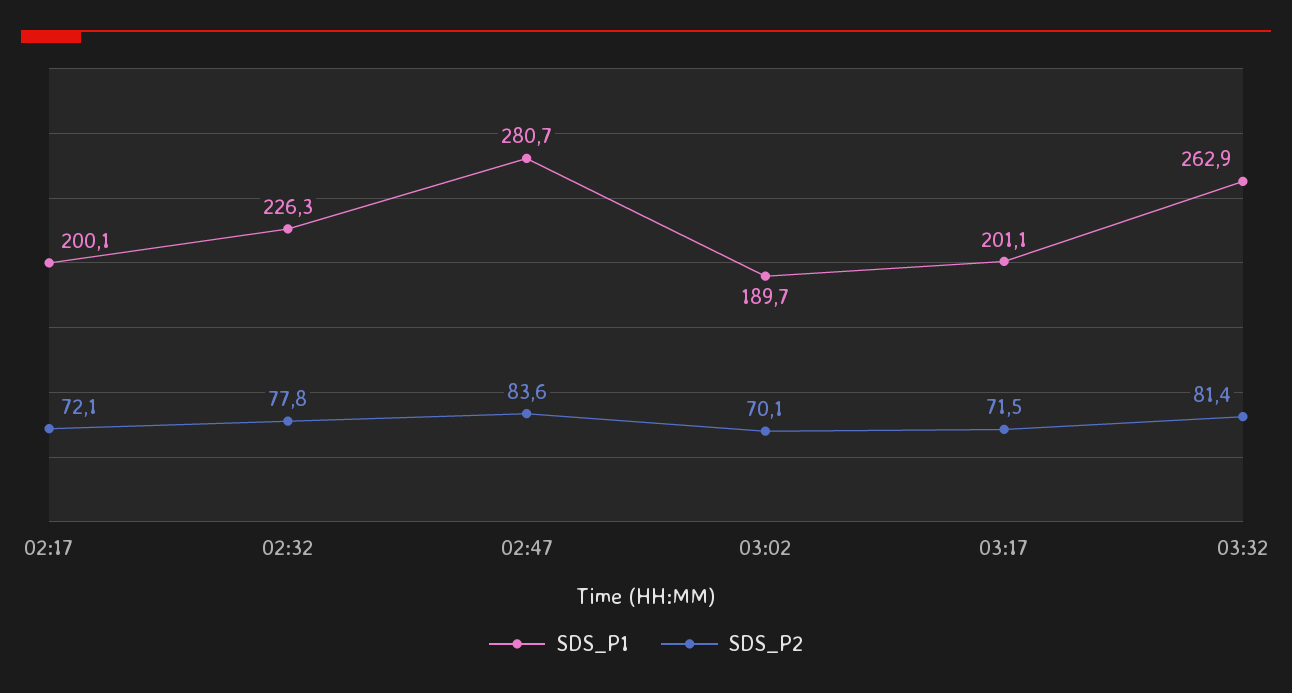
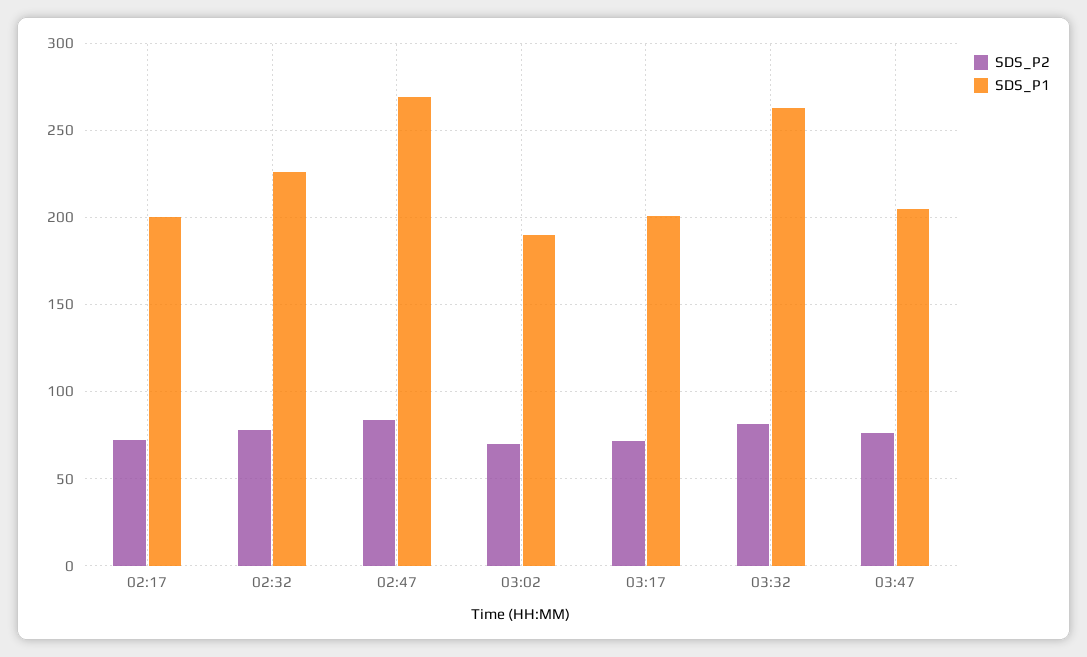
SDS_P1, 02:47: 280.7 -> 270
SDS_P2, 03:47: none -> 75
SDS_P1, 03:47: none -> 205

